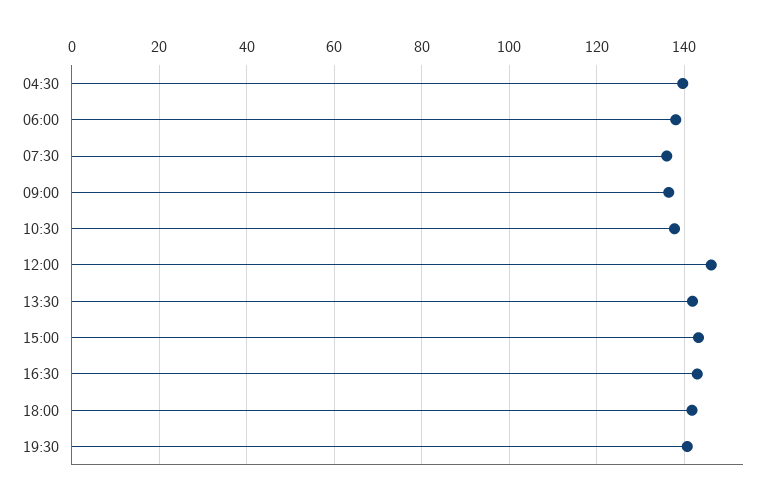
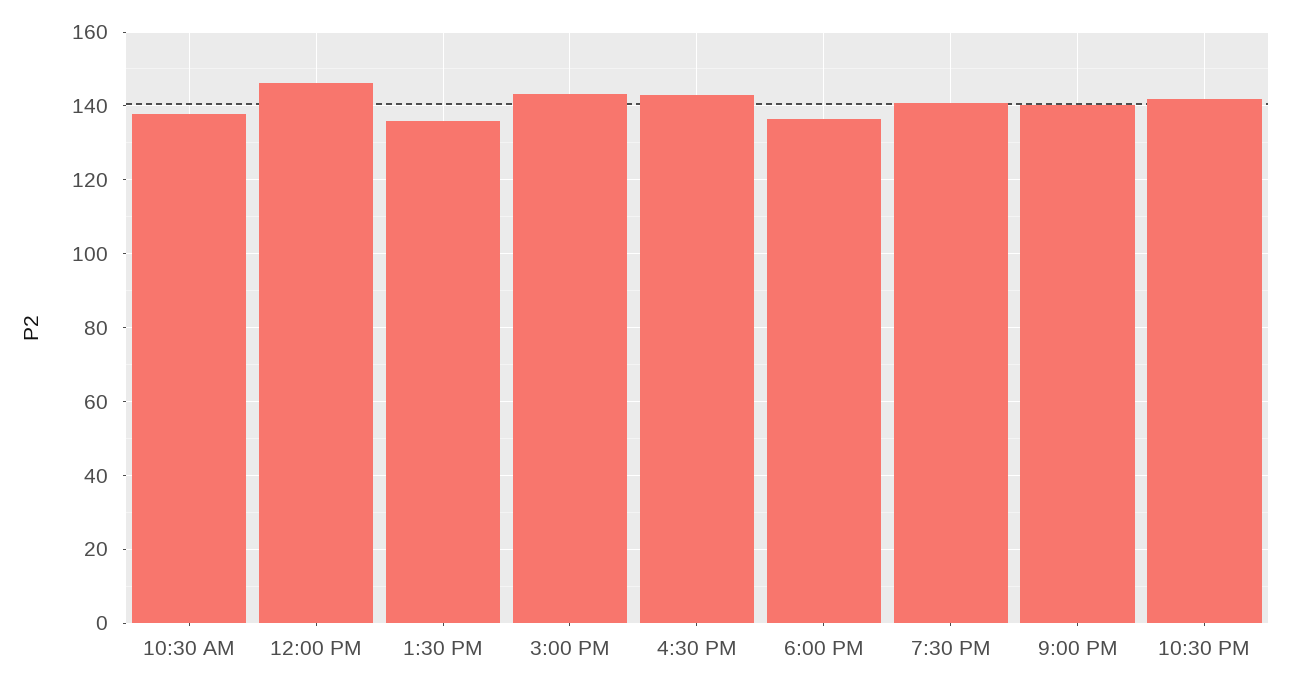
04:30: 140 -> none
06:00: 138 -> none
07:30: 136 -> none
09:00: 136 -> none
13:30: 142 -> 136
18:00: 142 -> 136
9:00 PM: none -> 140
10:30 PM: none -> 142

